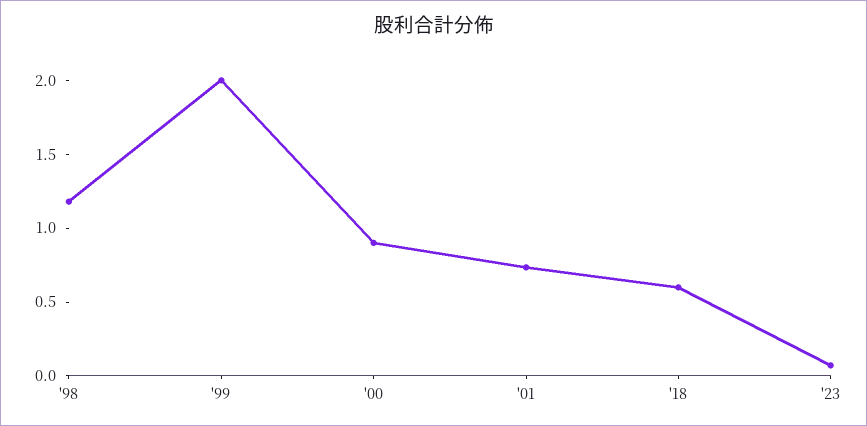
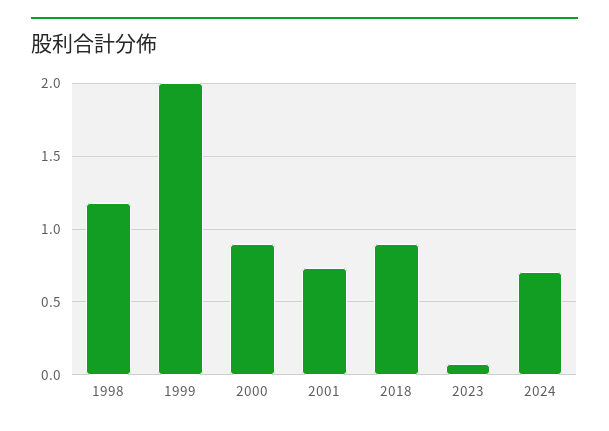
'18: 0.6 -> 0.9
2024: none -> 0.7

